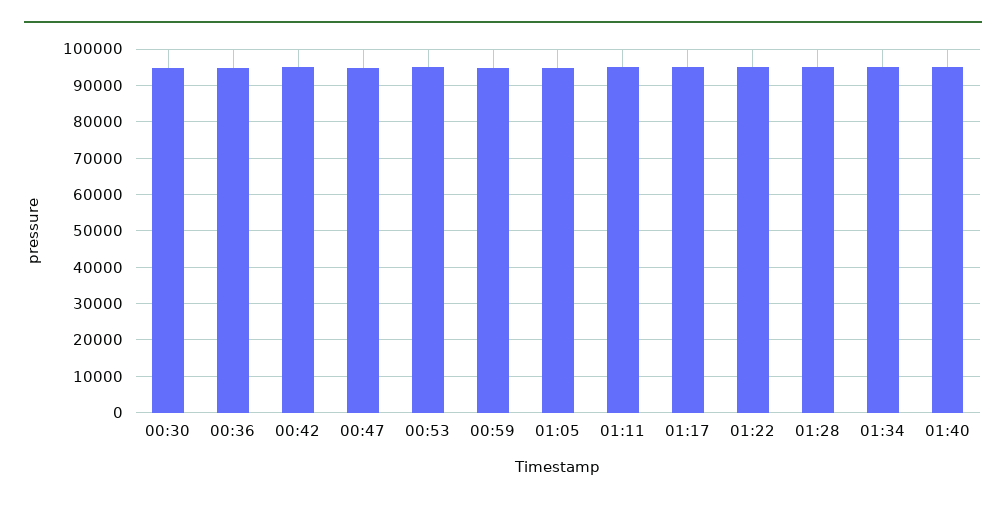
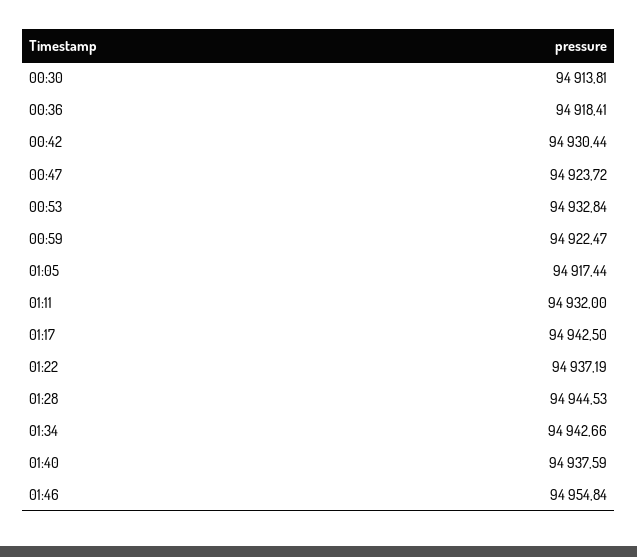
01:46: none -> 94954.84

